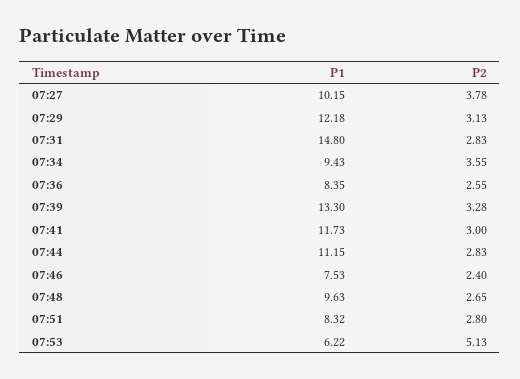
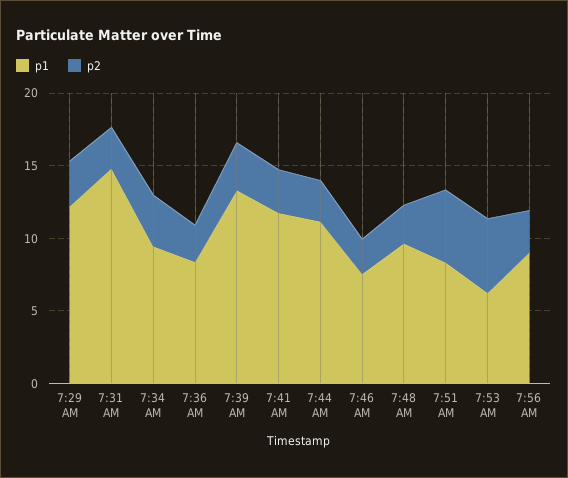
P1, 07:27: 10.15 -> none
P2, 07:27: 3.78 -> none
P2, 07:51: 2.8 -> 5
P1, 7:56 AM: none -> 9
P2, 7:56 AM: none -> 3

